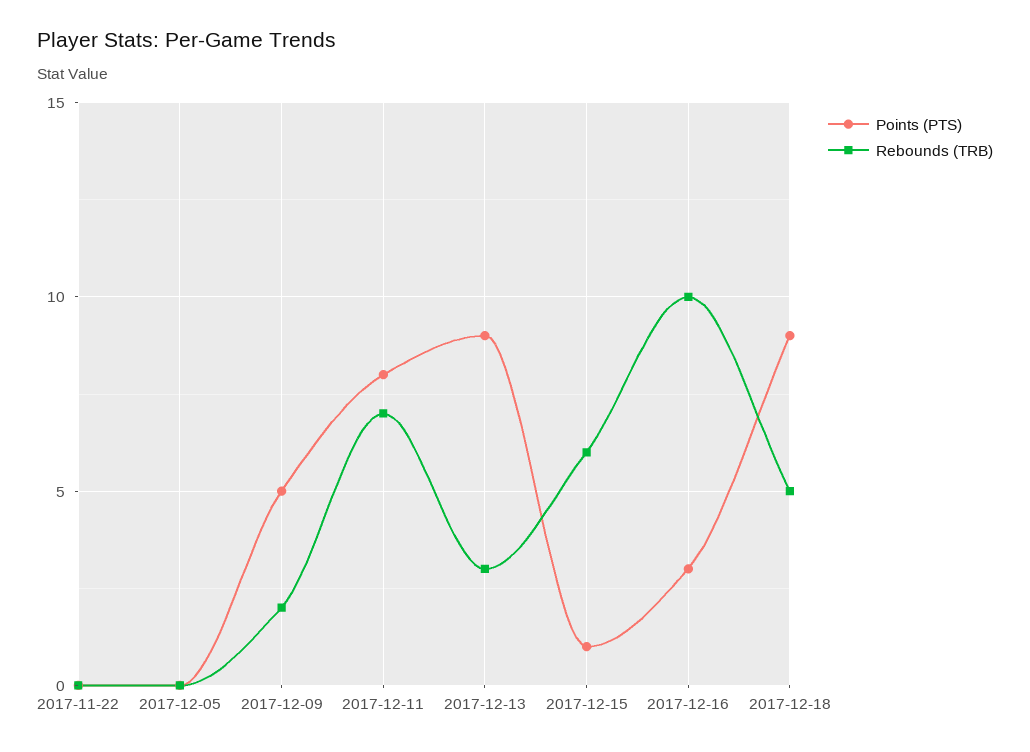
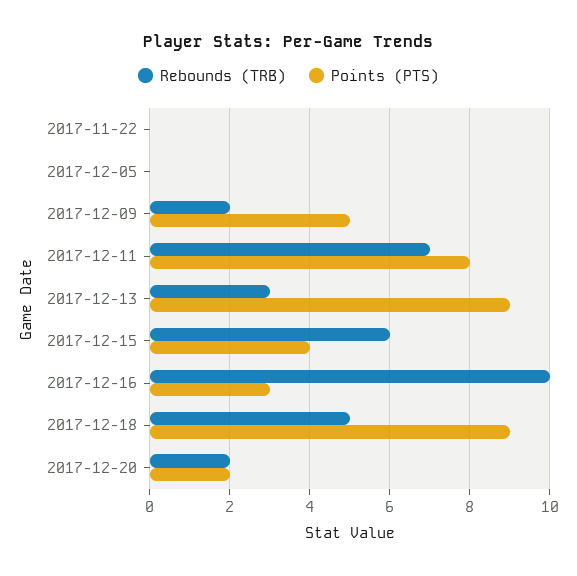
Points (PTS), 2017-12-15: 1 -> 4
Rebounds (TRB), 2017-12-20: none -> 2
Points (PTS), 2017-12-20: none -> 2

